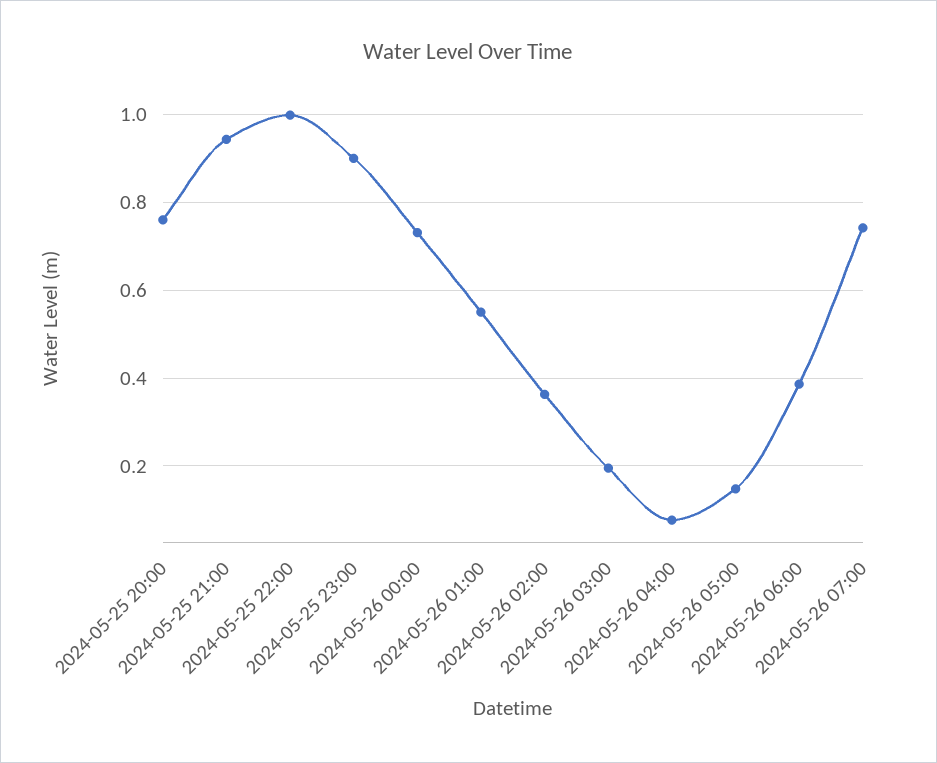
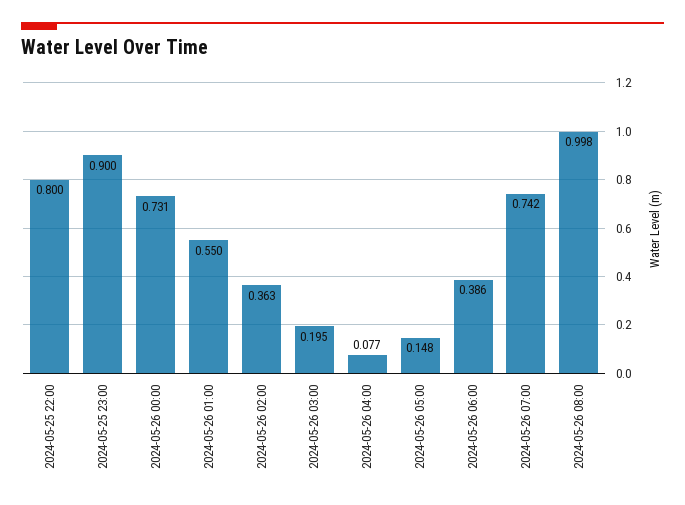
2024-05-25 20:00: 0.76 -> none
2024-05-25 21:00: 0.94 -> none
2024-05-25 22:00: 1 -> 0.8
2024-05-26 08:00: none -> 0.998

